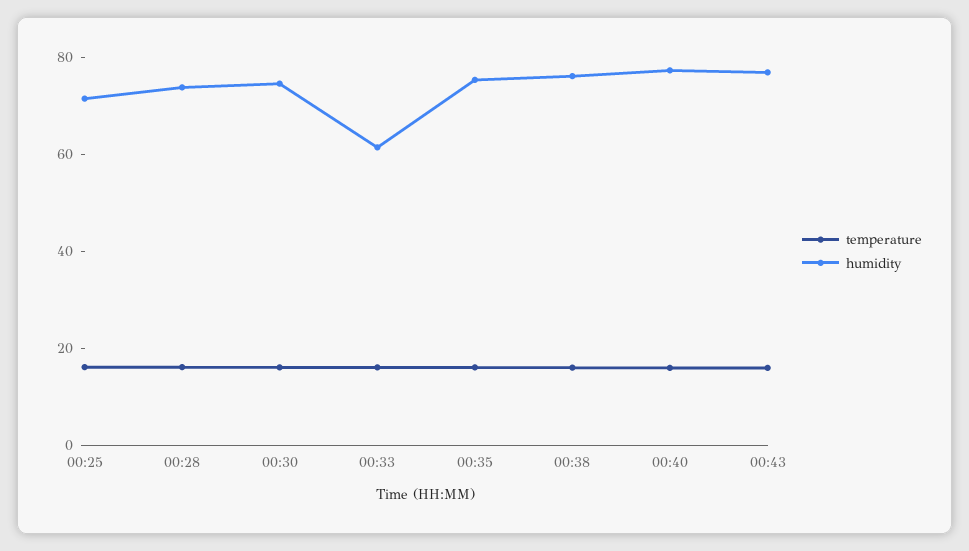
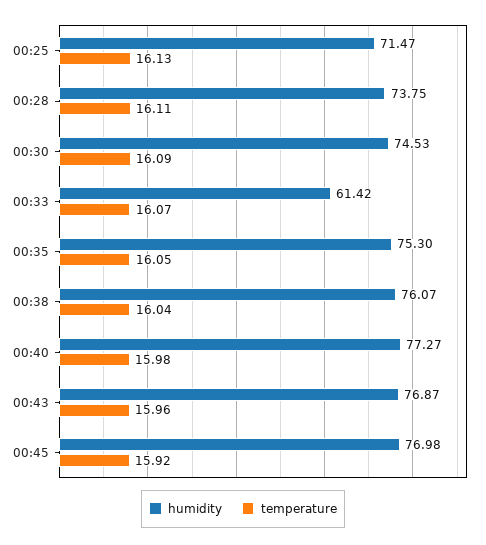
humidity, 00:45: none -> 76.98
temperature, 00:45: none -> 15.92

